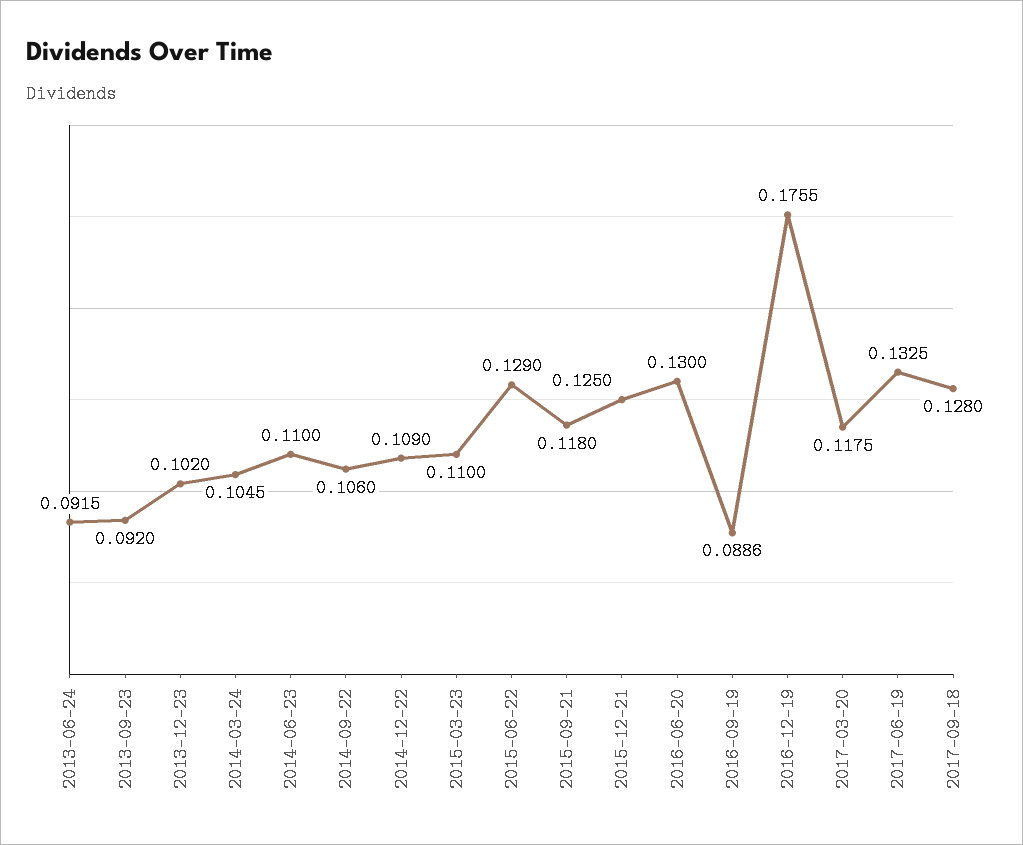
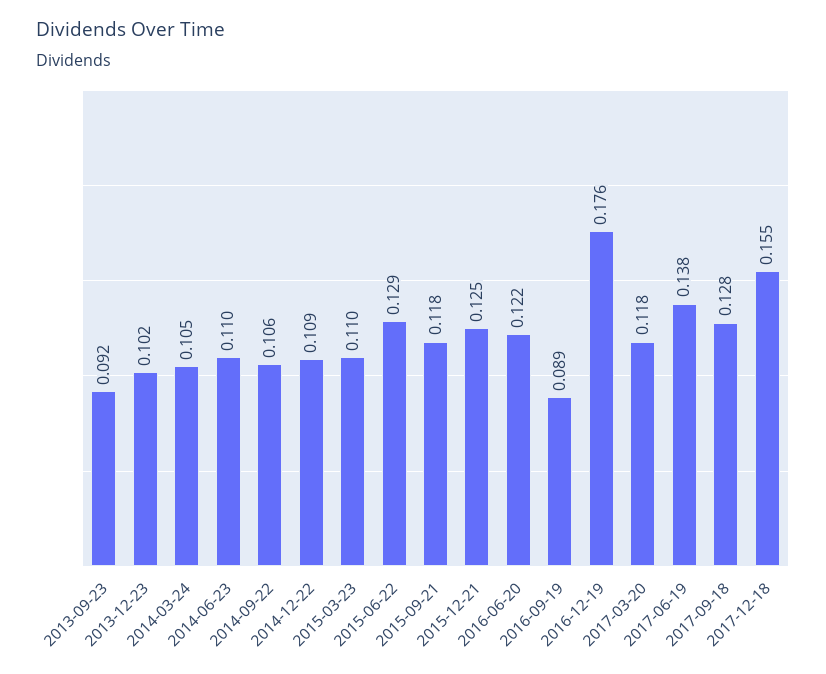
2013-06-24: 0.0915 -> none
2016-06-20: 0.13 -> 0.122
2017-06-19: 0.1325 -> 0.138
2017-12-18: none -> 0.155

